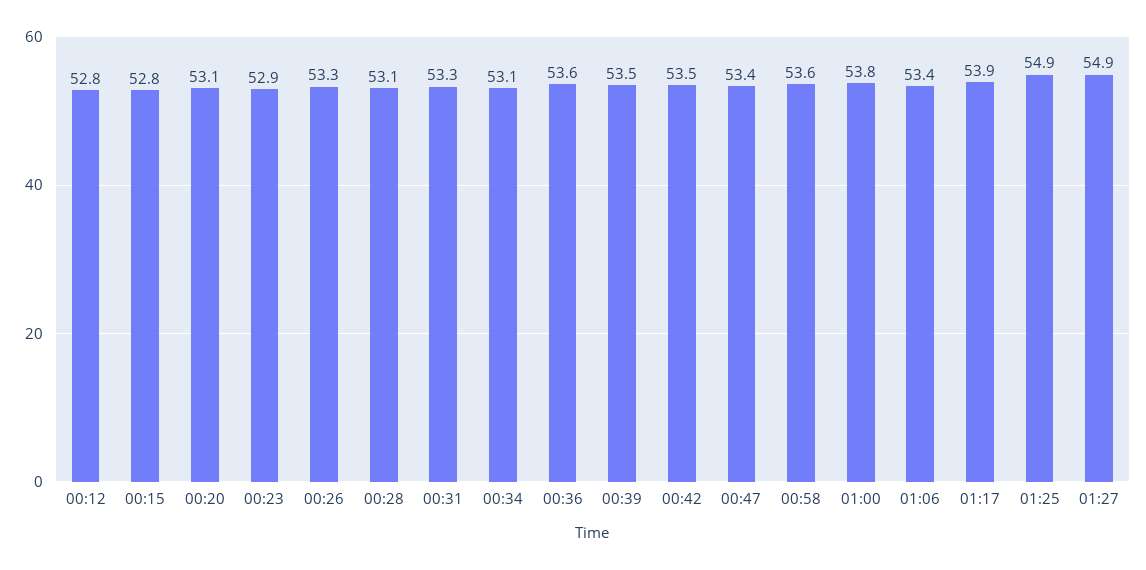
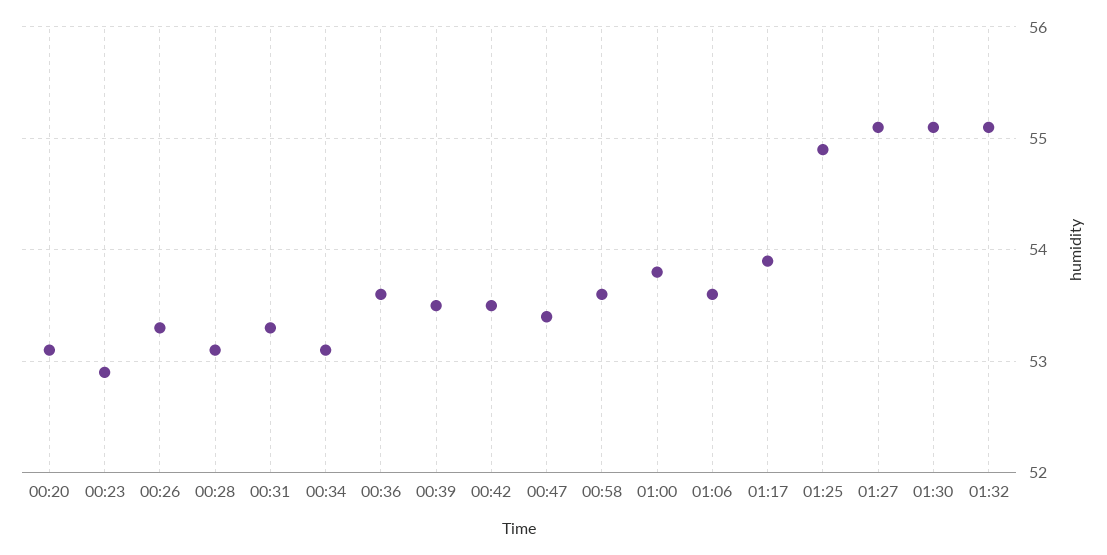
00:12: 52.8 -> none
00:15: 52.8 -> none
01:06: 53.4 -> 53.6
01:27: 54.9 -> 55.1
01:30: none -> 55.1
01:32: none -> 55.1

